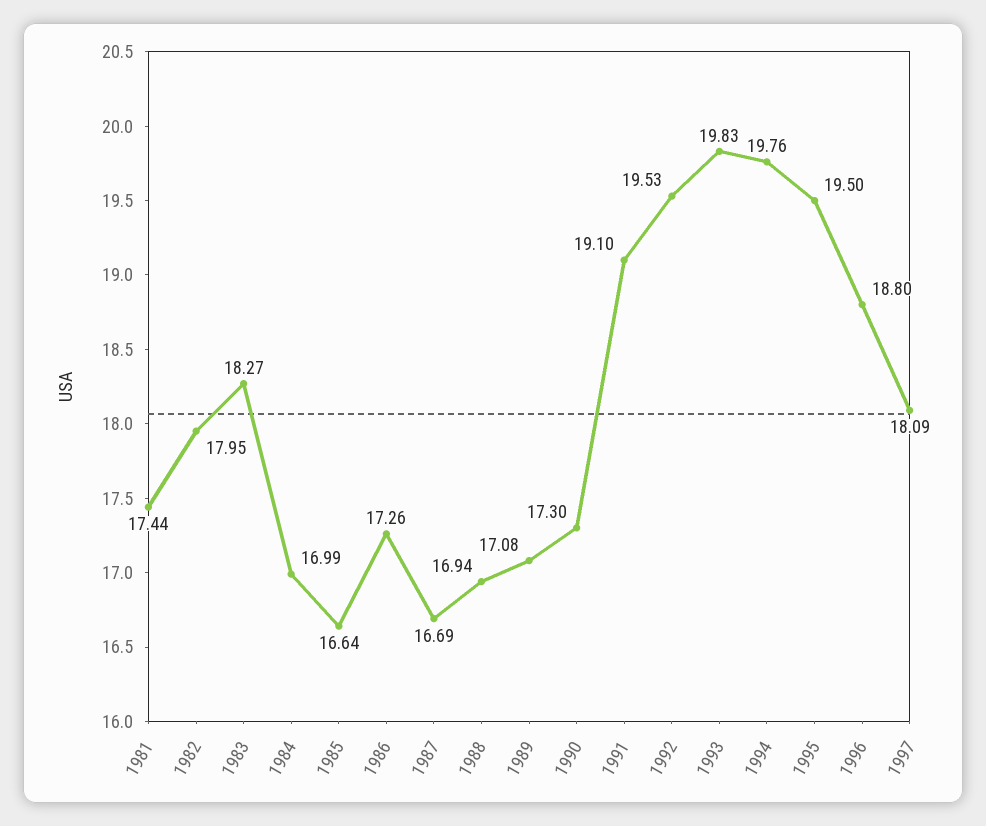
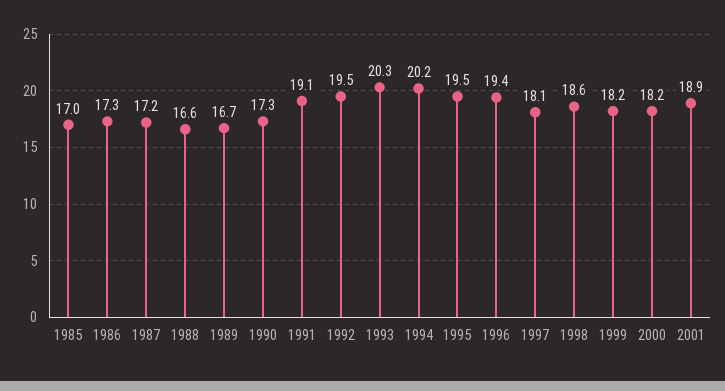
1981: 17.44 -> none
1982: 17.95 -> none
1983: 18.27 -> none
1984: 16.99 -> none
1985: 16.64 -> 17
1987: 16.69 -> 17.2
1988: 16.94 -> 16.6
1989: 17.08 -> 16.7
1993: 19.83 -> 20.3
1994: 19.76 -> 20.2
1996: 18.8 -> 19.4
1998: none -> 18.6
1999: none -> 18.2
2000: none -> 18.2
2001: none -> 18.9

